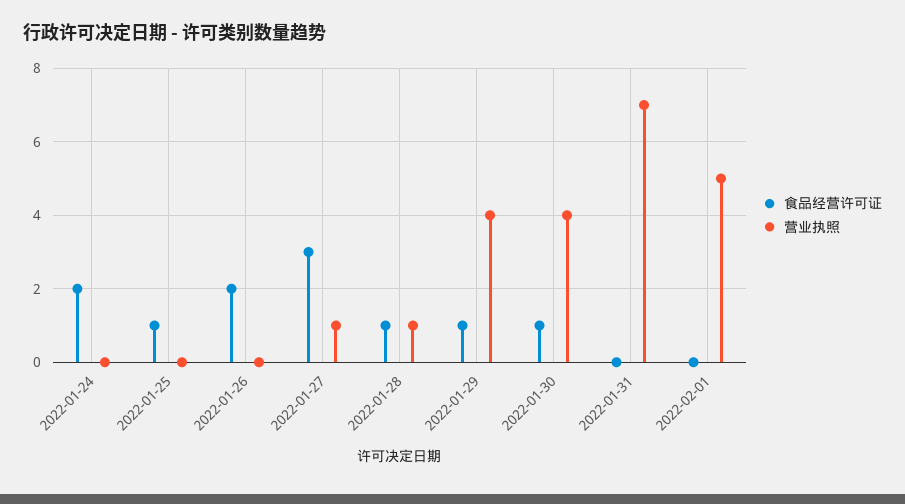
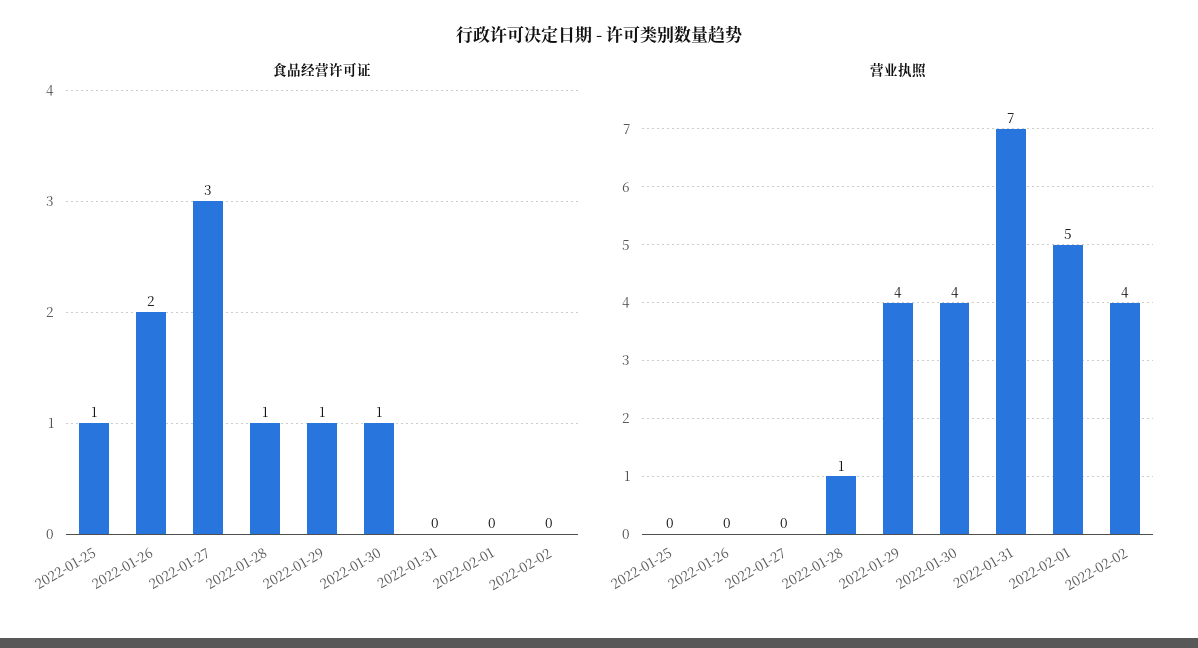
食品经营许可证, 2022-01-24: 2 -> none
营业执照, 2022-01-24: 0 -> none
营业执照, 2022-01-27: 1 -> 0
食品经营许可证, 2022-02-02: none -> 0
营业执照, 2022-02-02: none -> 4

